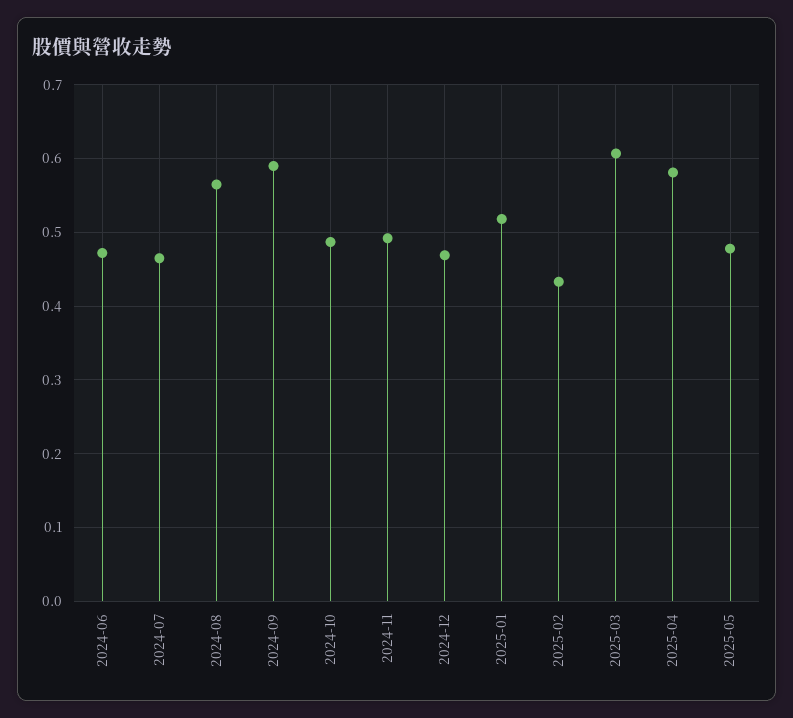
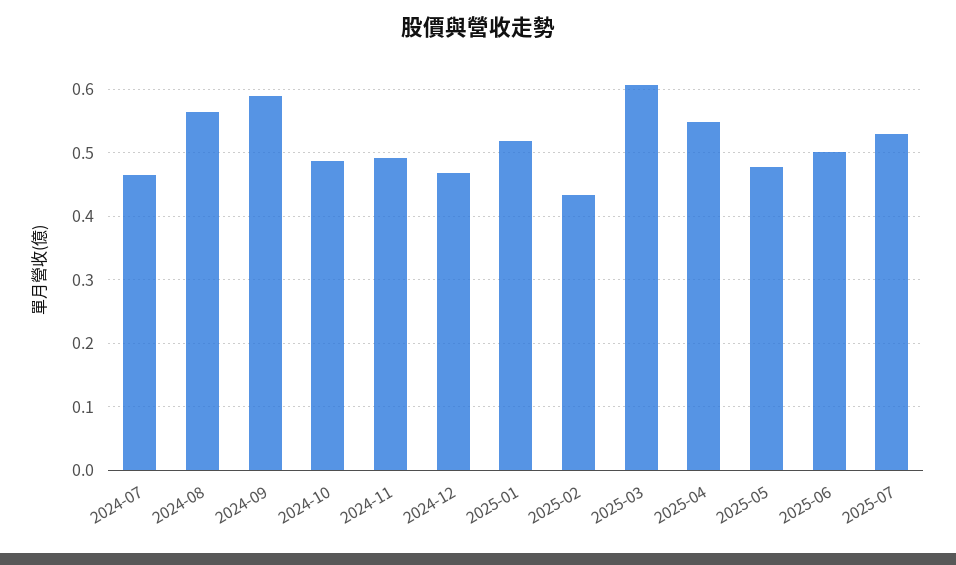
2024-06: 0.47 -> none
2025-04: 0.58 -> 0.55
2025-06: none -> 0.5
2025-07: none -> 0.53

